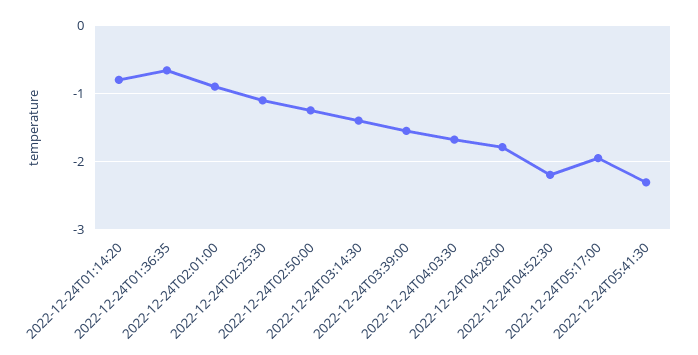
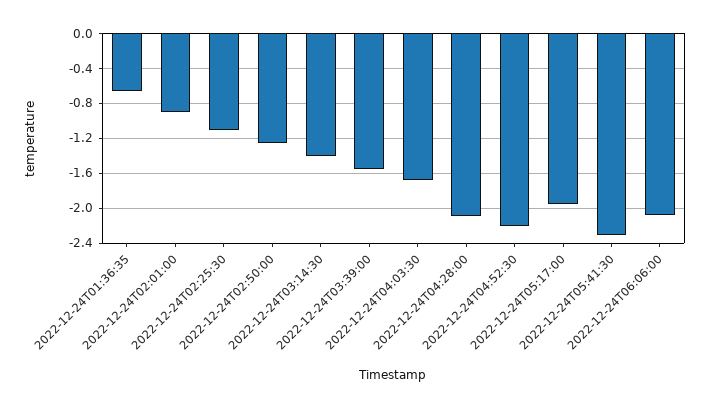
2022-12-24T01:14:20: -0.8 -> none
2022-12-24T04:28:00: -1.8 -> -2.1
2022-12-24T06:06:00: none -> -2.1

